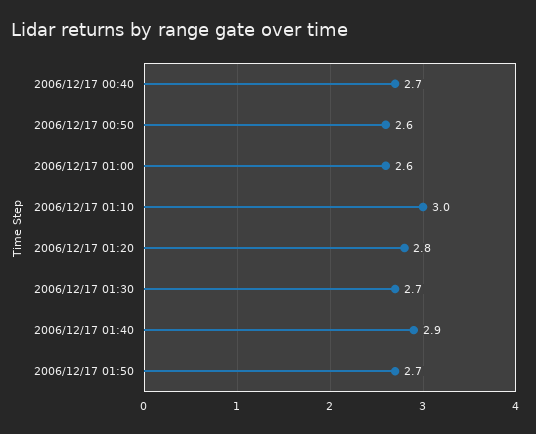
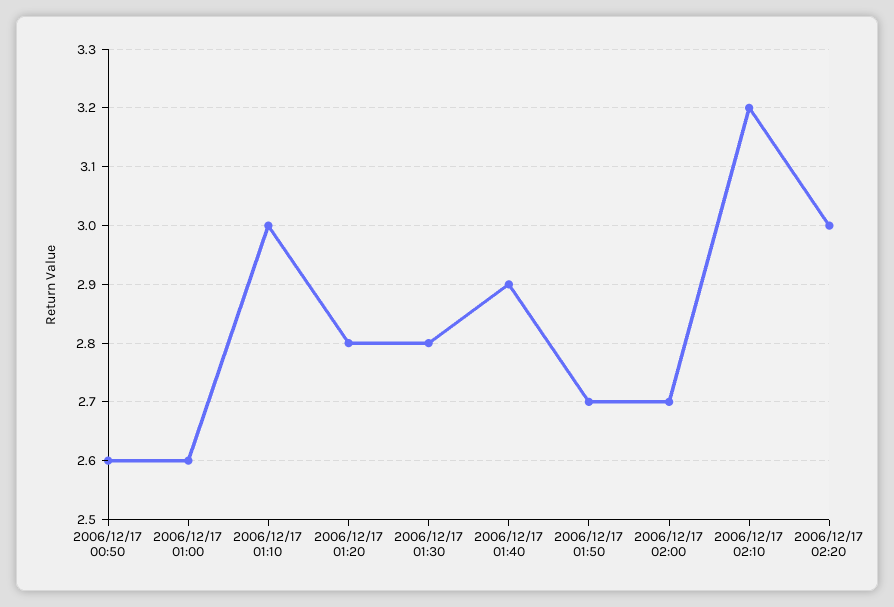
2006/12/17 00:40: 2.7 -> none
2006/12/17 01:30: 2.7 -> 2.8
2006/12/17 02:00: none -> 2.7
2006/12/17 02:10: none -> 3.2
2006/12/17 02:20: none -> 3

